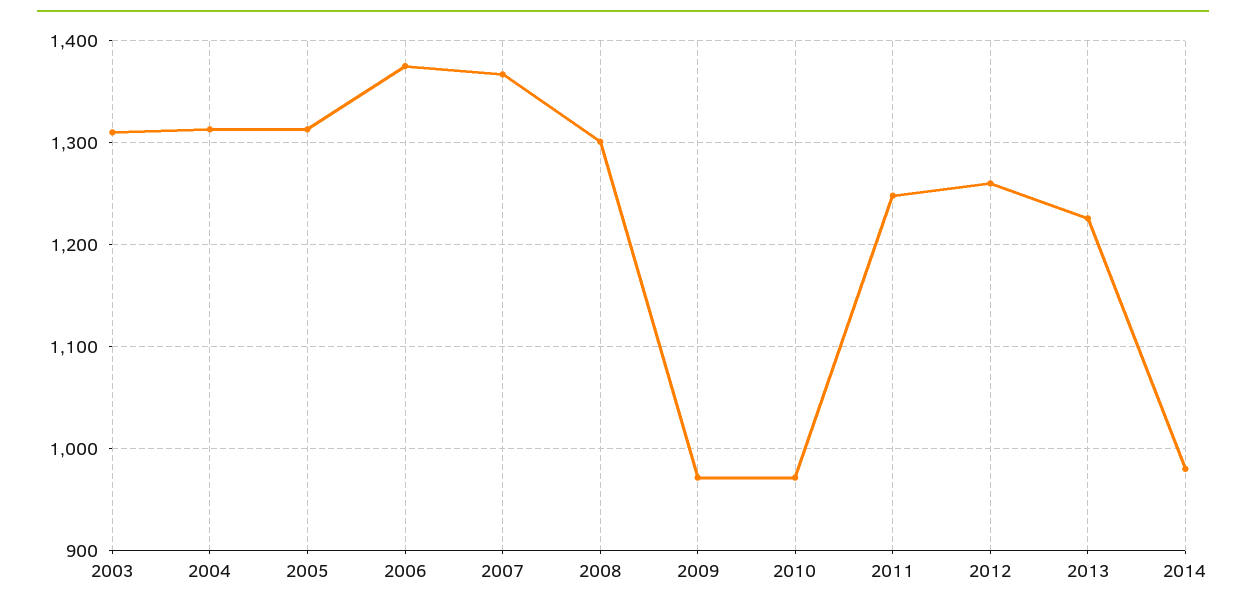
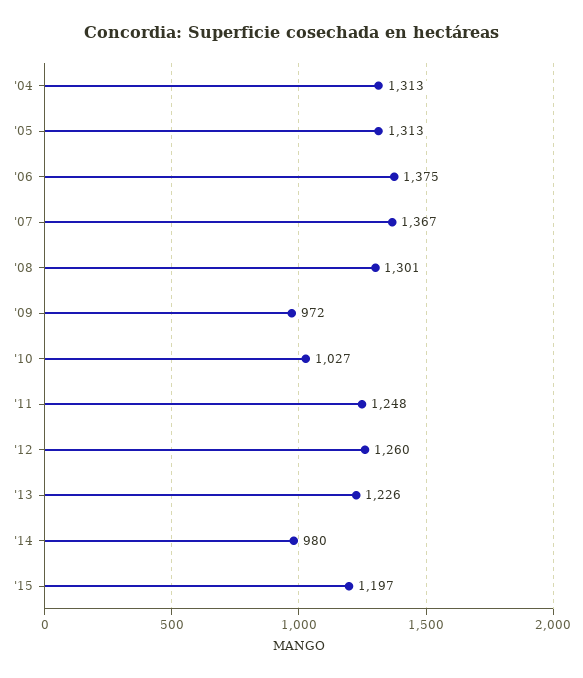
2003: 1310 -> none
2010: 970 -> 1027
'15: none -> 1197

